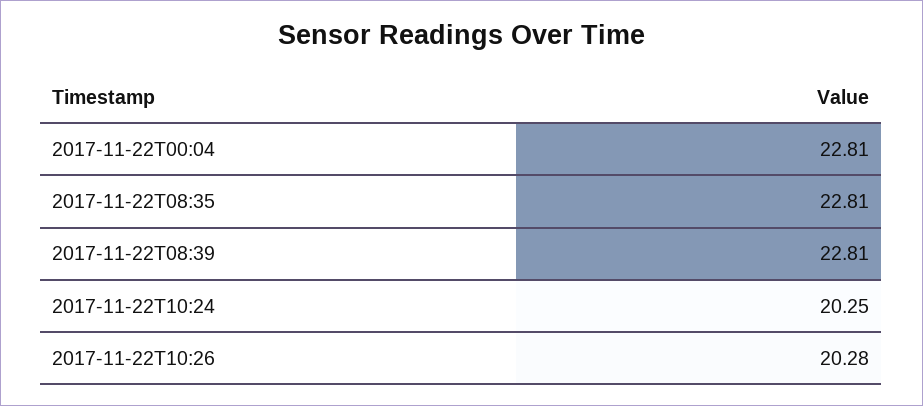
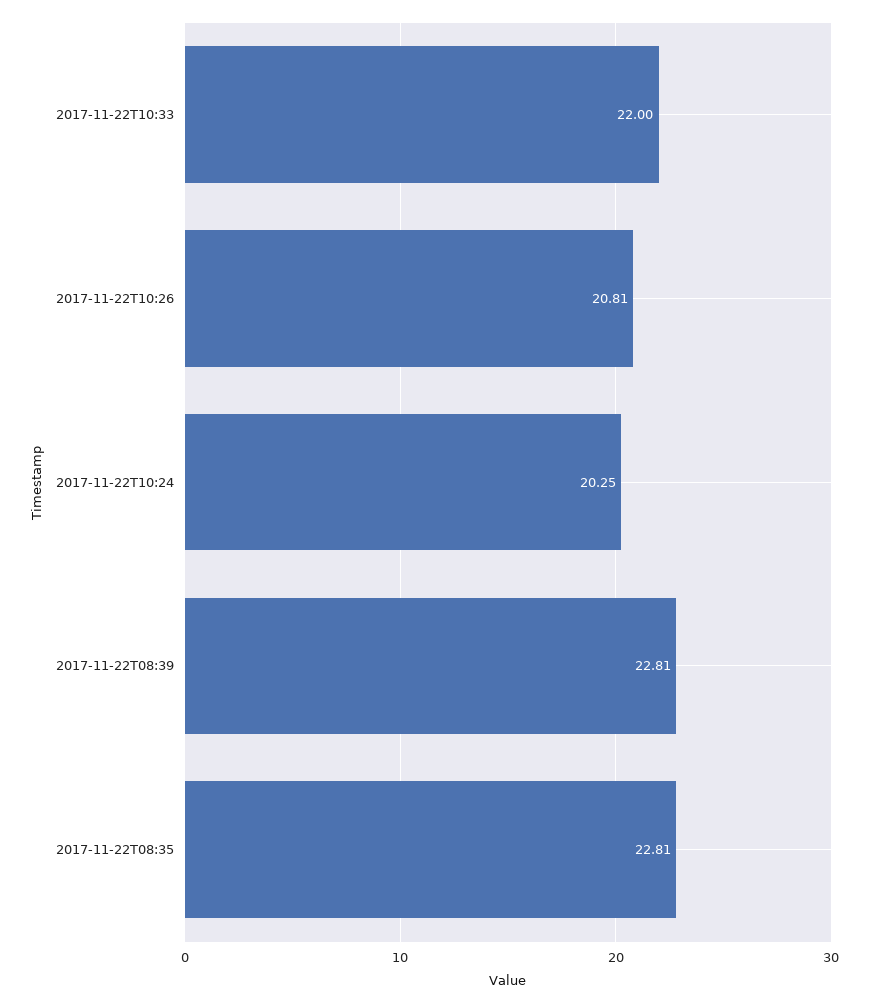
2017-11-22T00:04: 22.81 -> none
2017-11-22T10:26: 20.28 -> 20.81
2017-11-22T10:33: none -> 22

